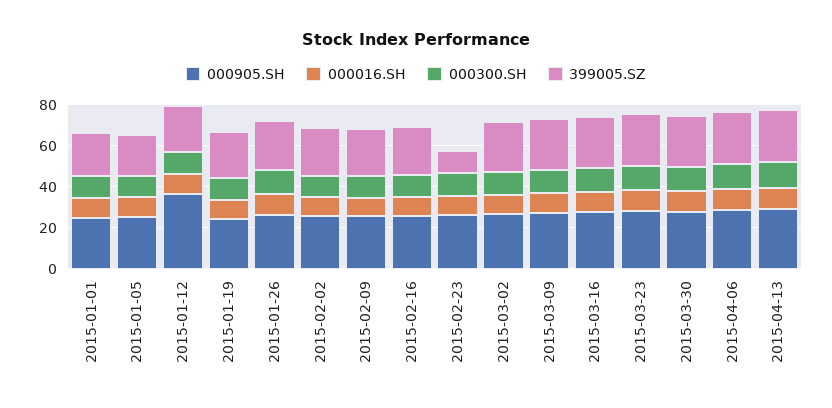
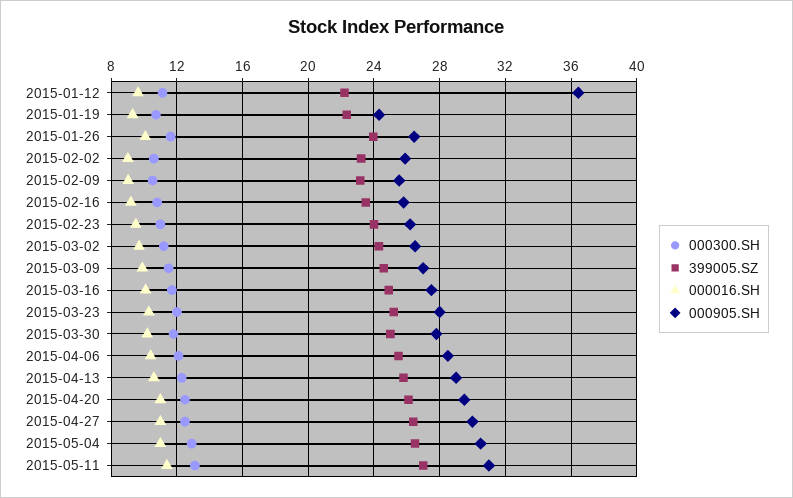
000905.SH, 2015-01-01: 25 -> none
000016.SH, 2015-01-01: 10 -> none
000300.SH, 2015-01-01: 10 -> none
399005.SZ, 2015-01-01: 20 -> none
000905.SH, 2015-01-05: 25 -> none
000016.SH, 2015-01-05: 10 -> none
000300.SH, 2015-01-05: 10 -> none
399005.SZ, 2015-01-05: 20 -> none
399005.SZ, 2015-02-23: 10 -> 24
000300.SH, 2015-04-20: none -> 12.5
399005.SZ, 2015-04-20: none -> 26
000016.SH, 2015-04-20: none -> 11
000905.SH, 2015-04-20: none -> 29.5
000300.SH, 2015-04-27: none -> 12.5
399005.SZ, 2015-04-27: none -> 26.5
000016.SH, 2015-04-27: none -> 11
000905.SH, 2015-04-27: none -> 30
000300.SH, 2015-05-04: none -> 13
399005.SZ, 2015-05-04: none -> 26.5
000016.SH, 2015-05-04: none -> 11
000905.SH, 2015-05-04: none -> 30.5
000300.SH, 2015-05-11: none -> 13
399005.SZ, 2015-05-11: none -> 27
000016.SH, 2015-05-11: none -> 11.5
000905.SH, 2015-05-11: none -> 31

